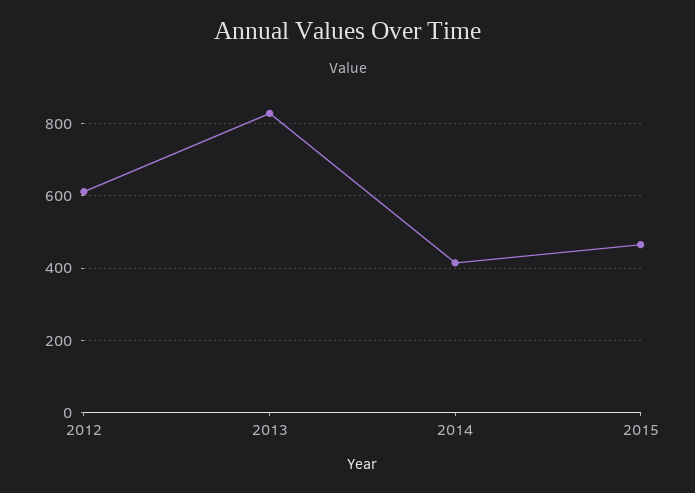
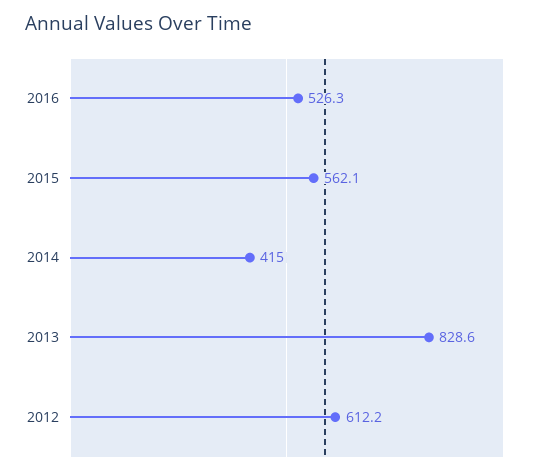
2015: 460 -> 562.1
2016: none -> 526.3

